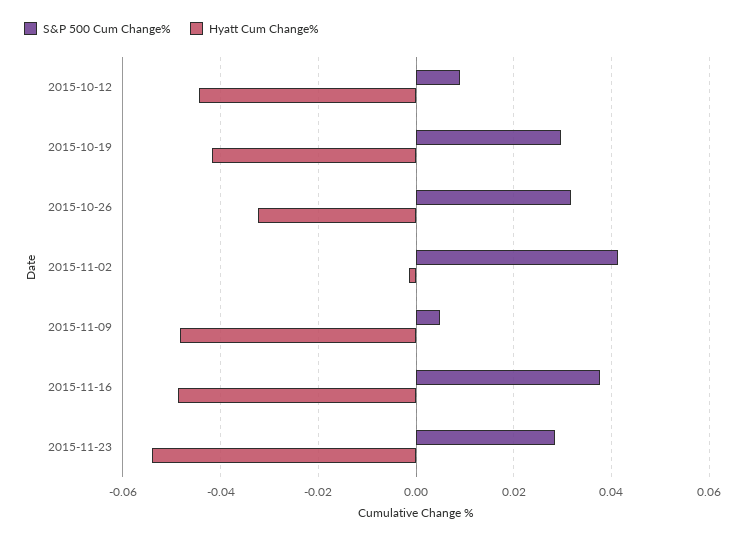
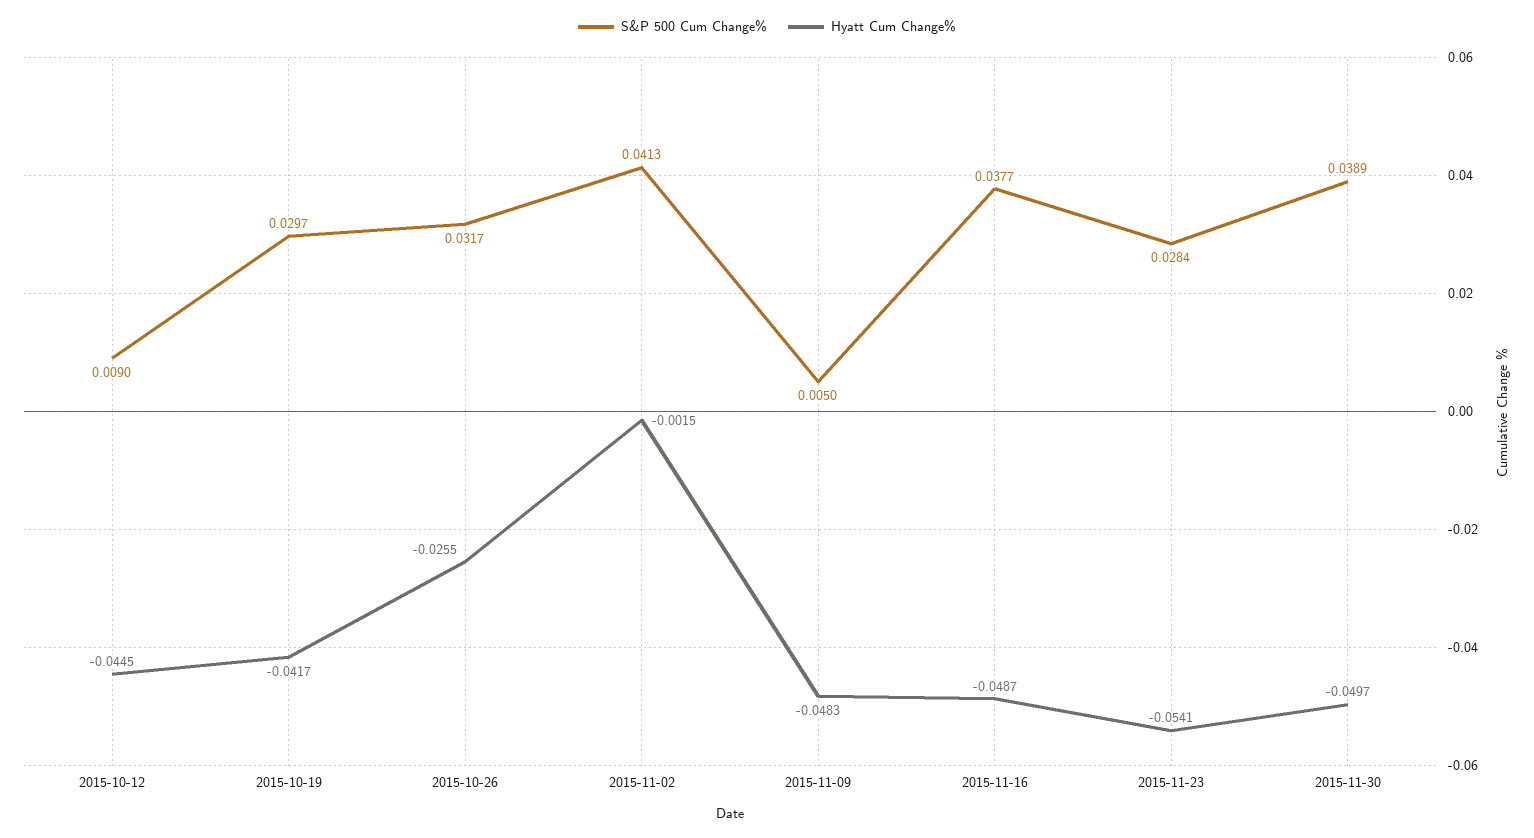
Hyatt Cum Change%, 2015-10-26: -0.032 -> -0.0255
S&P 500 Cum Change%, 2015-11-30: none -> 0.0389
Hyatt Cum Change%, 2015-11-30: none -> -0.0497

